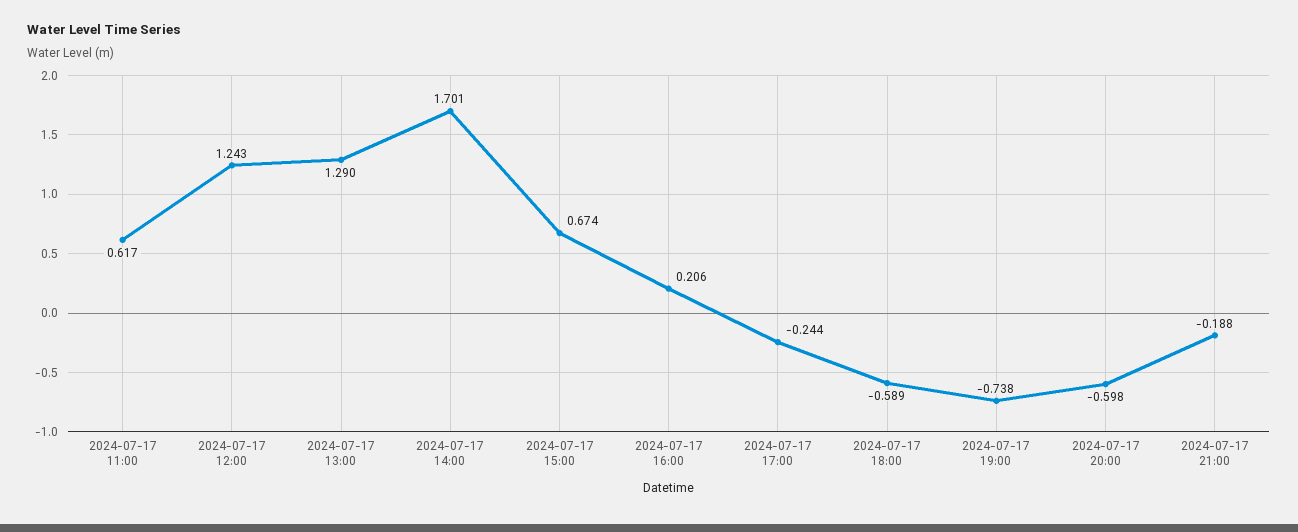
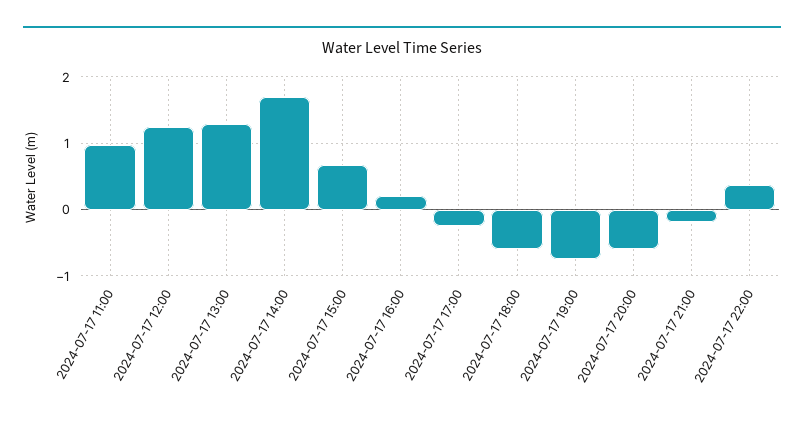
2024-07-17 11:00: 0.617 -> 1
2024-07-17 22:00: none -> 0.4

